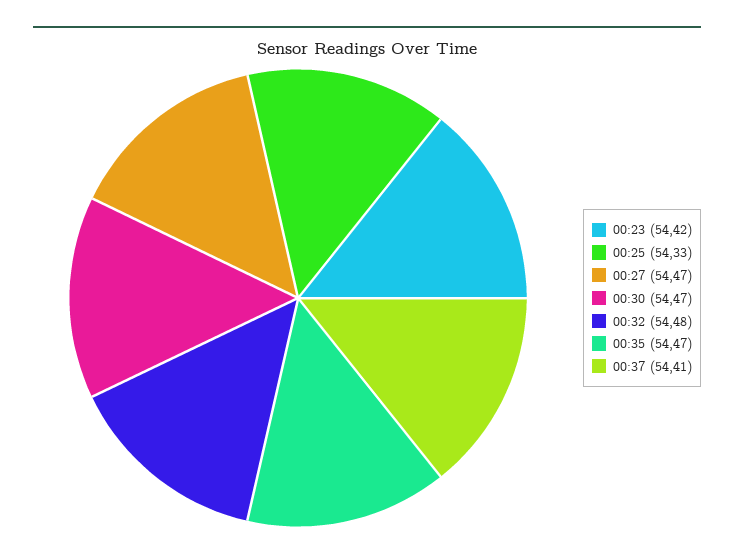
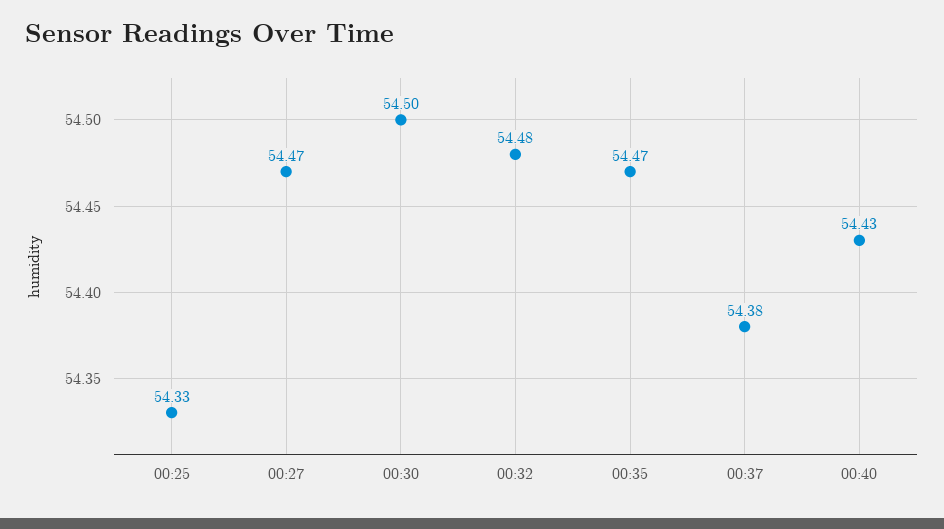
00:23: 54.42 -> none
00:30: 54.47 -> 54.5
00:37: 54.41 -> 54.38
00:40: none -> 54.43

